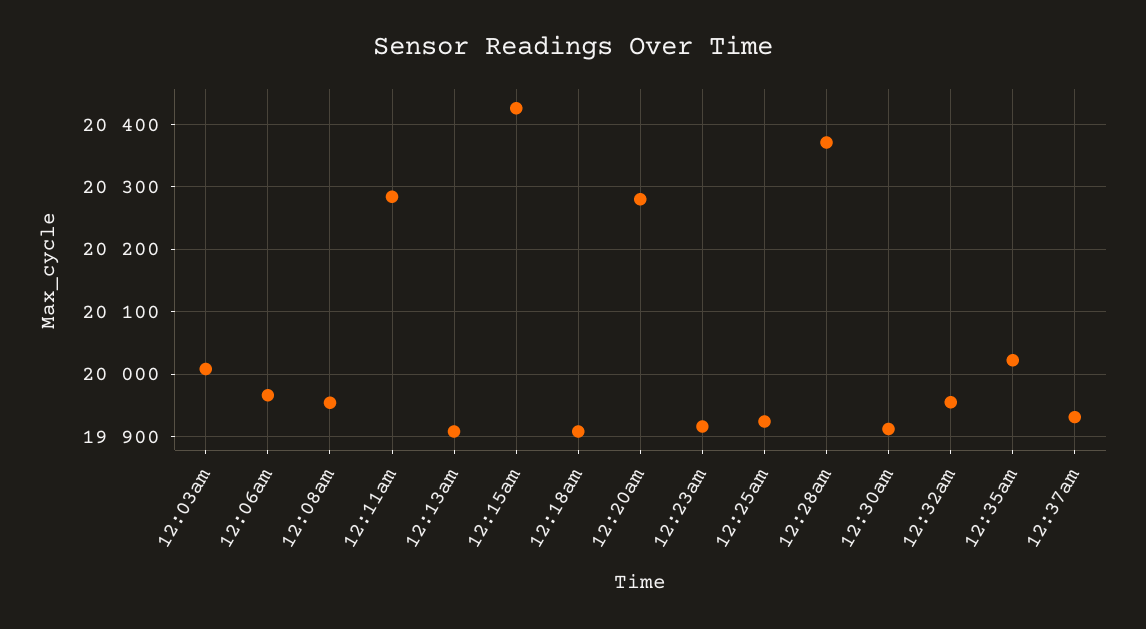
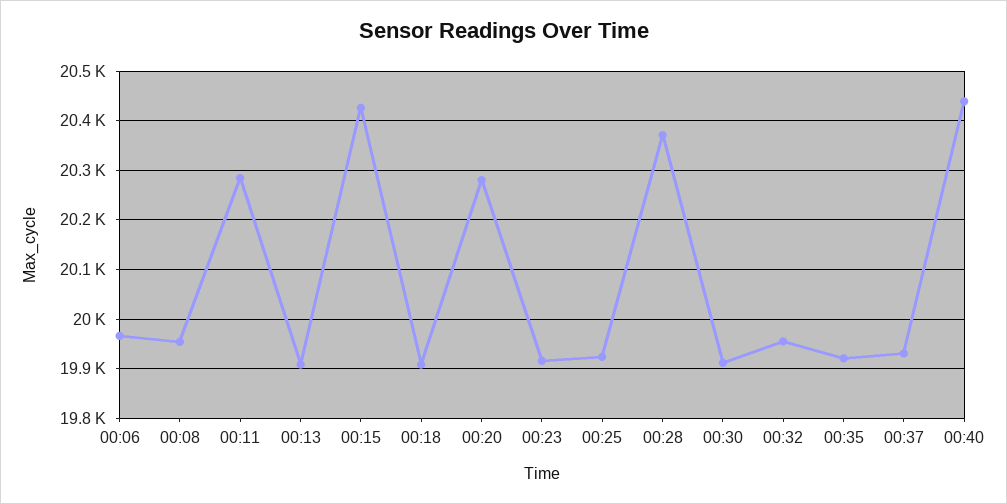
12:03am: 20010 -> none
12:35am: 20020 -> 19920
00:40: none -> 20440

